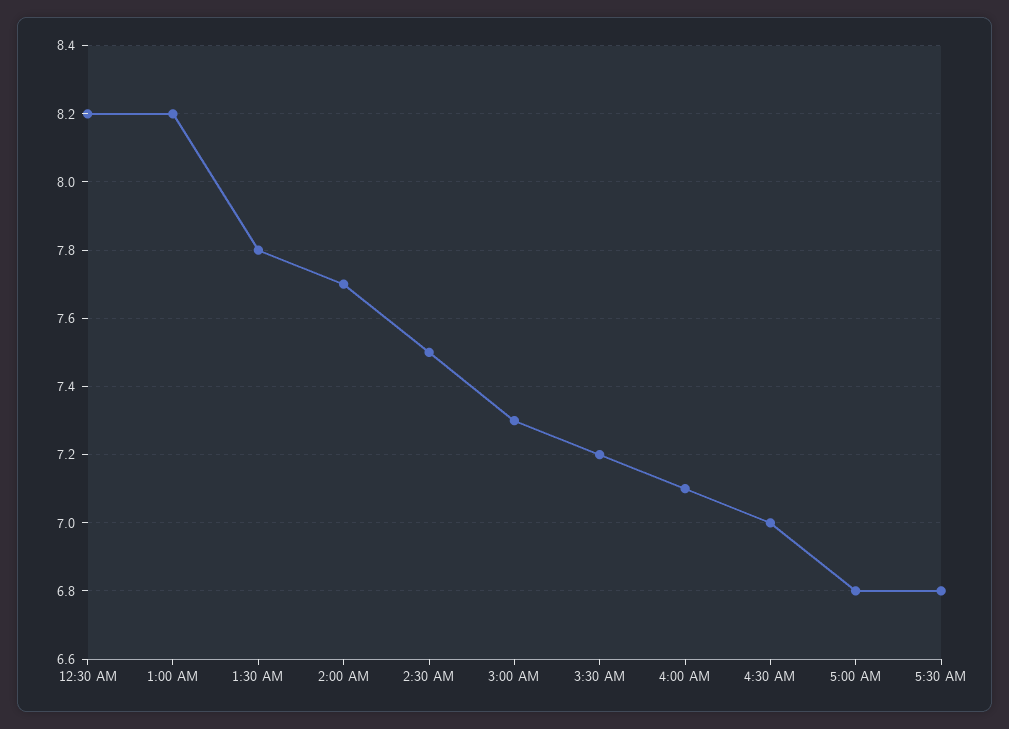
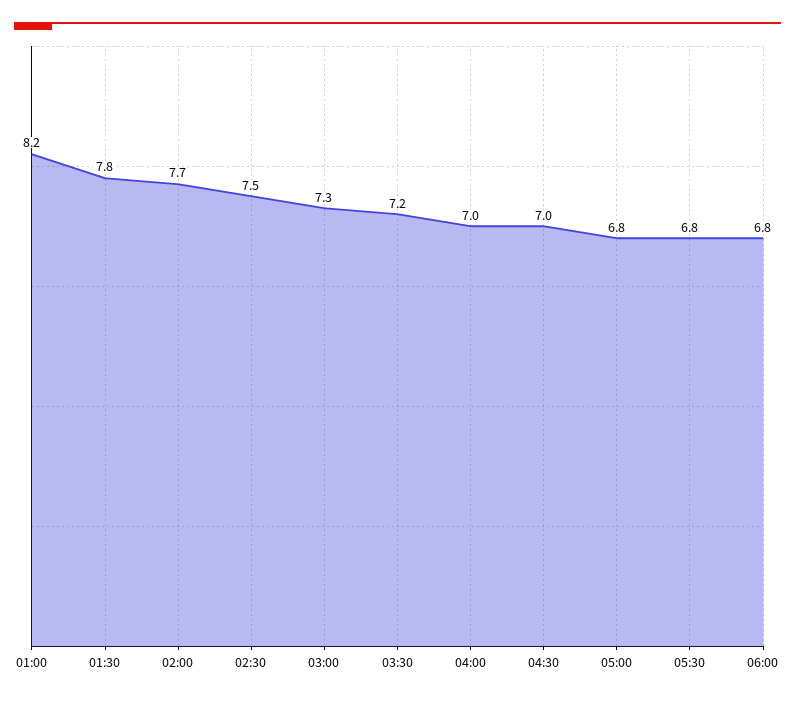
12:30 AM: 8.2 -> none
4:00 AM: 7.1 -> 7
06:00: none -> 6.8

